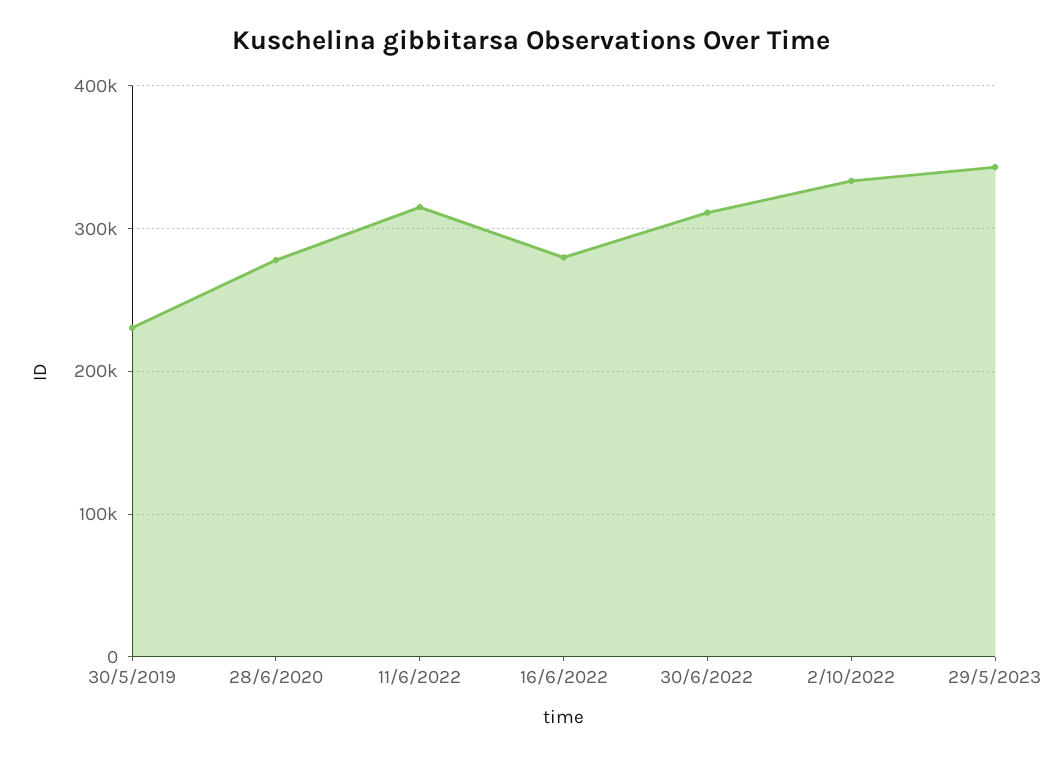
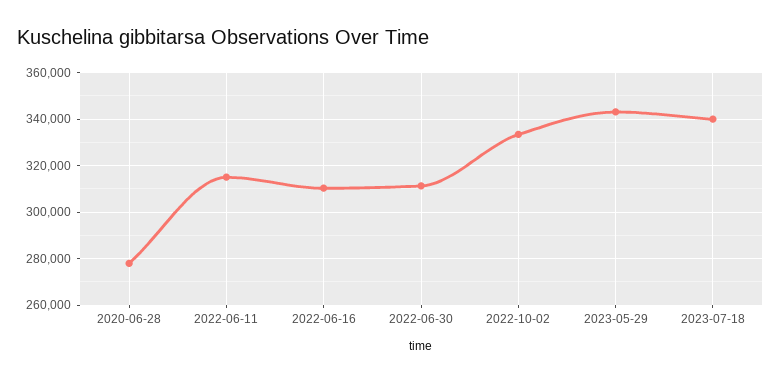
30/5/2019: 230000 -> none
16/6/2022: 280000 -> 310000
2023-07-18: none -> 340000

